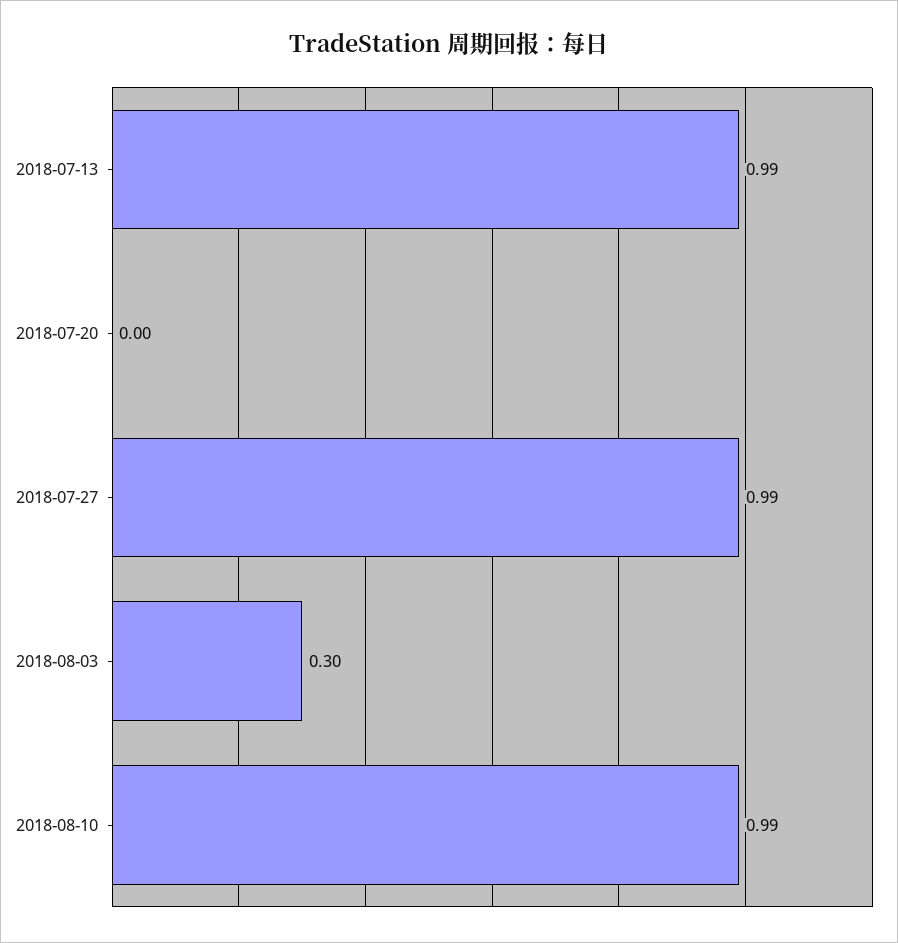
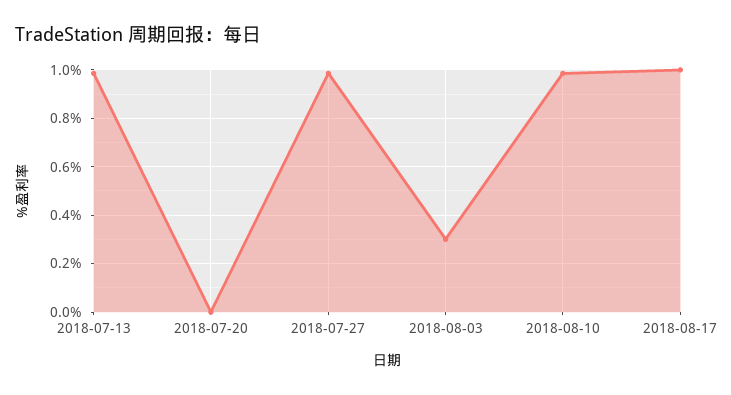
2018-08-17: none -> 1

